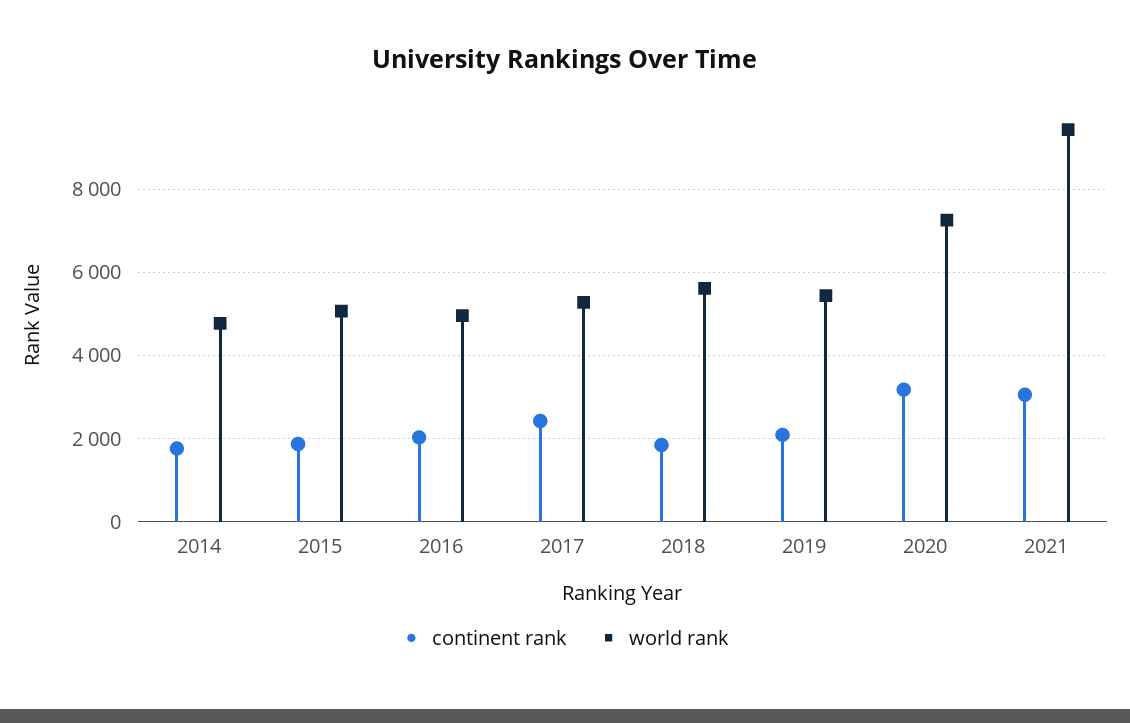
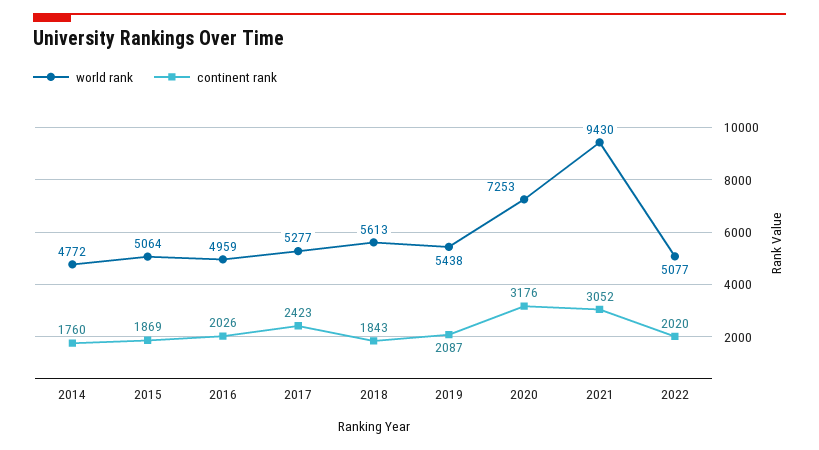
world rank, 2022: none -> 5077
continent rank, 2022: none -> 2020

